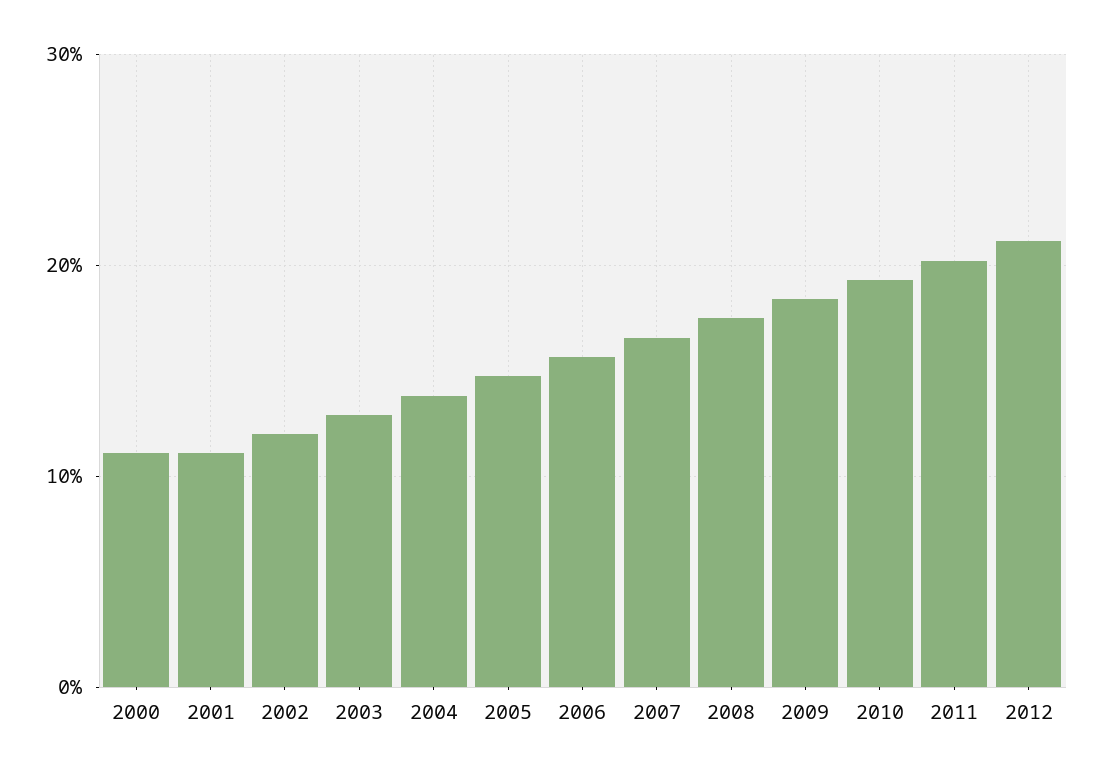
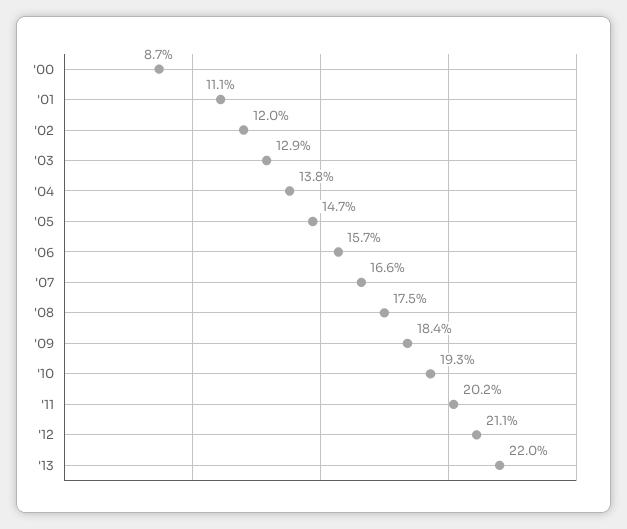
2000: 11 -> 8.7
'13: none -> 22

